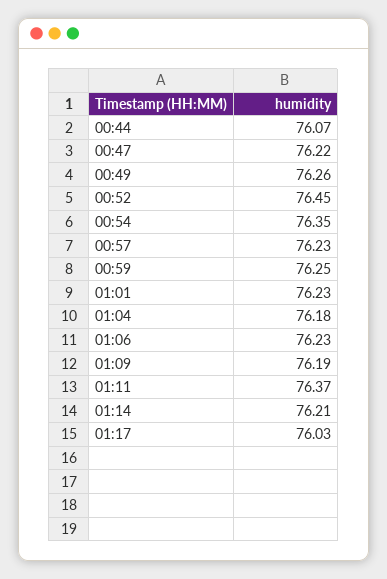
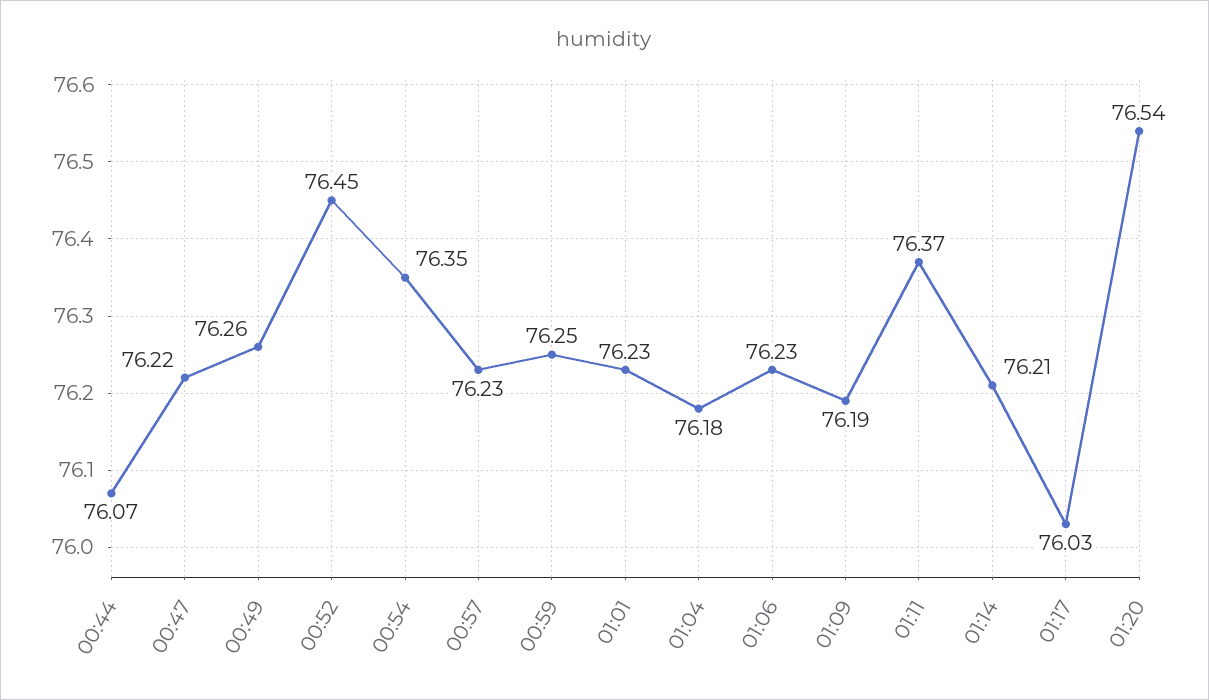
01:20: none -> 76.54

